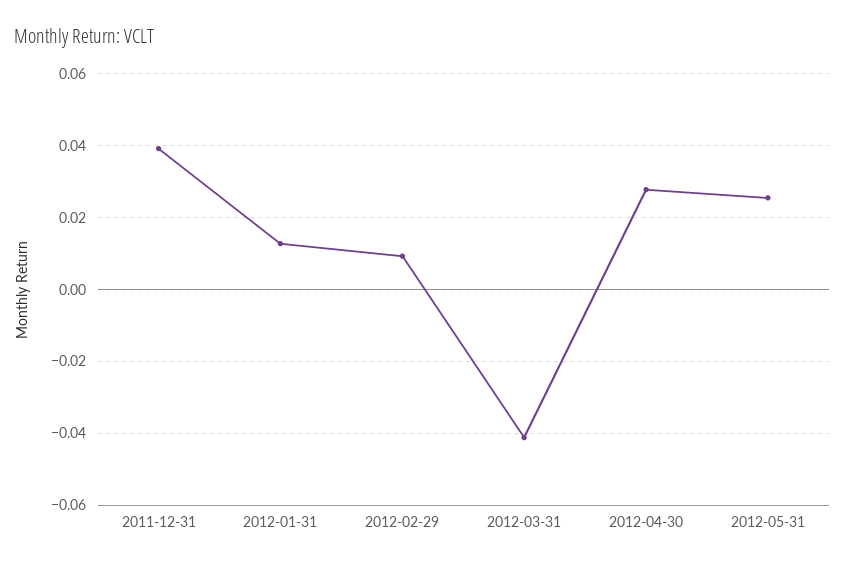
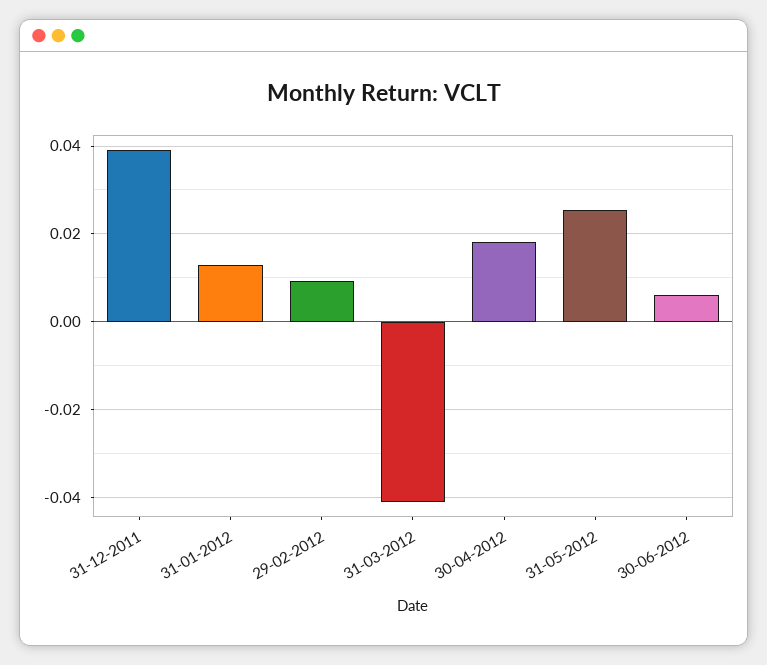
2012-04-30: 0.028 -> 0.018
30-06-2012: none -> 0.006

